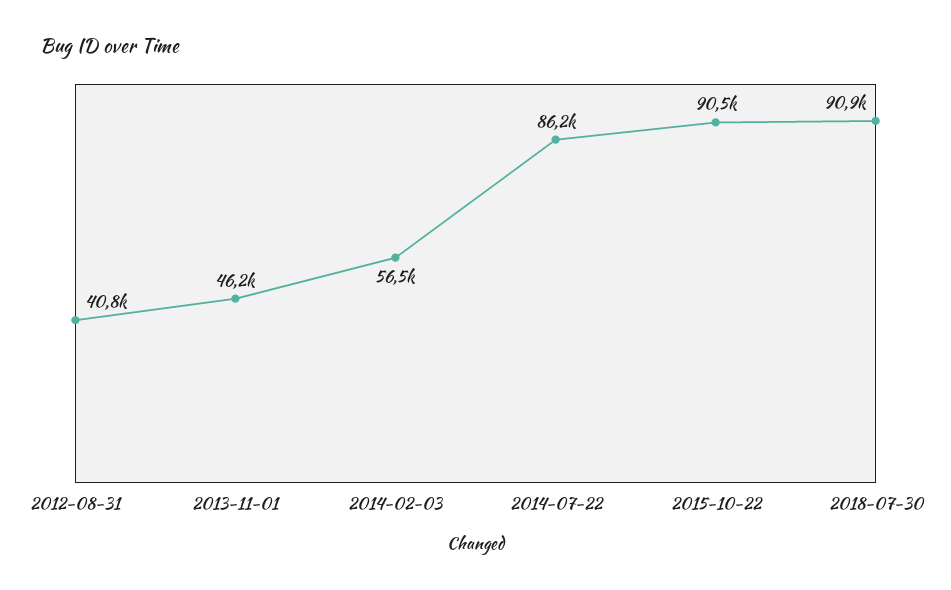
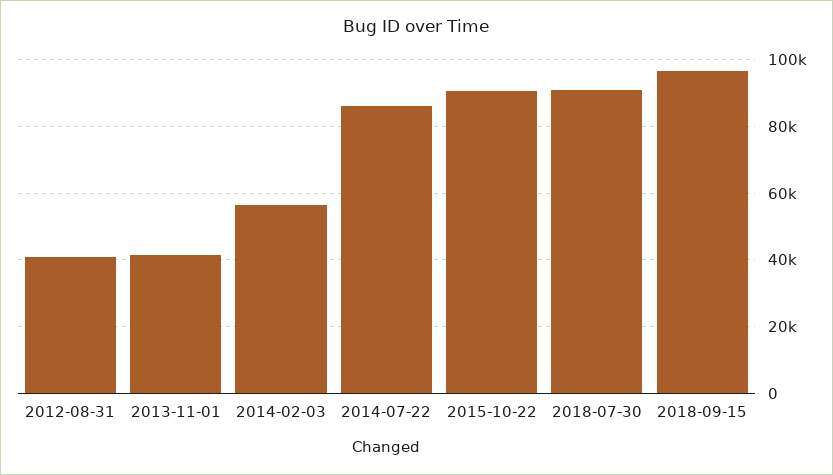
2013-11-01: 46200 -> 42000
2018-09-15: none -> 96000

